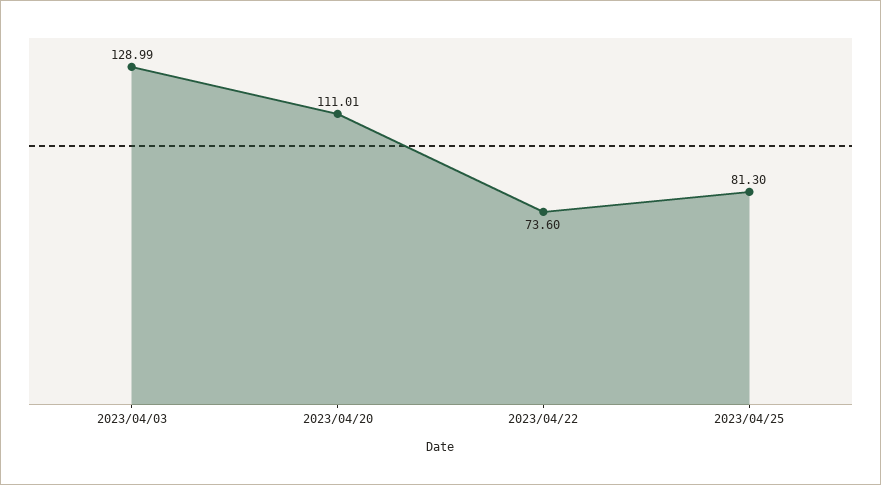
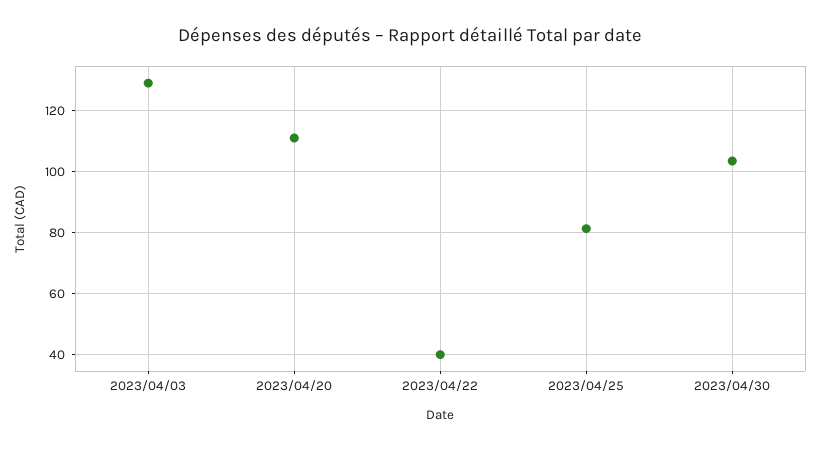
2023/04/22: 73.6 -> 40
2023/04/30: none -> 104

